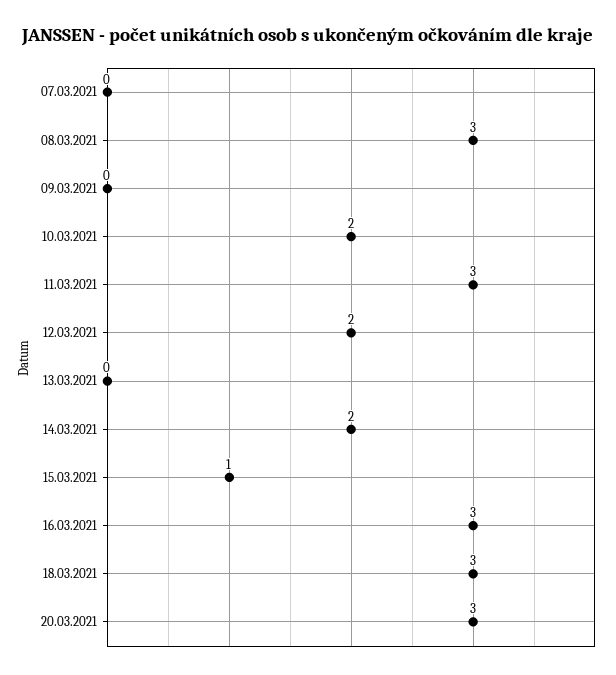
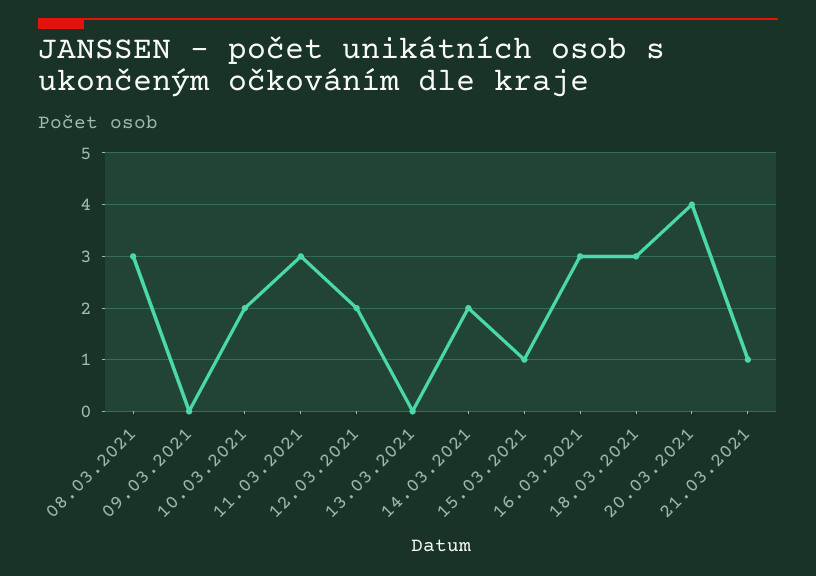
07.03.2021: 0 -> none
20.03.2021: 3 -> 4
21.03.2021: none -> 1

